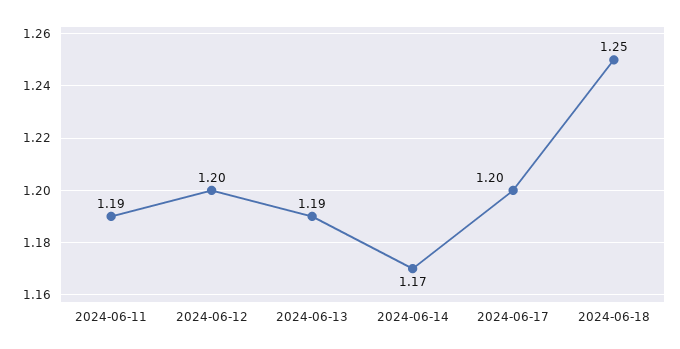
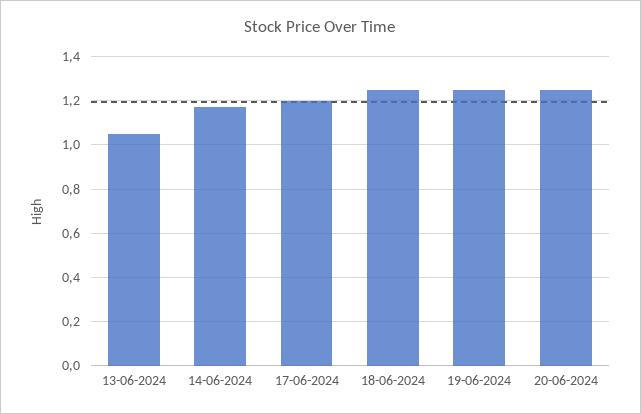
2024-06-11: 1.19 -> none
2024-06-12: 1.2 -> none
2024-06-13: 1.19 -> 1.05
19-06-2024: none -> 1.25
20-06-2024: none -> 1.25

